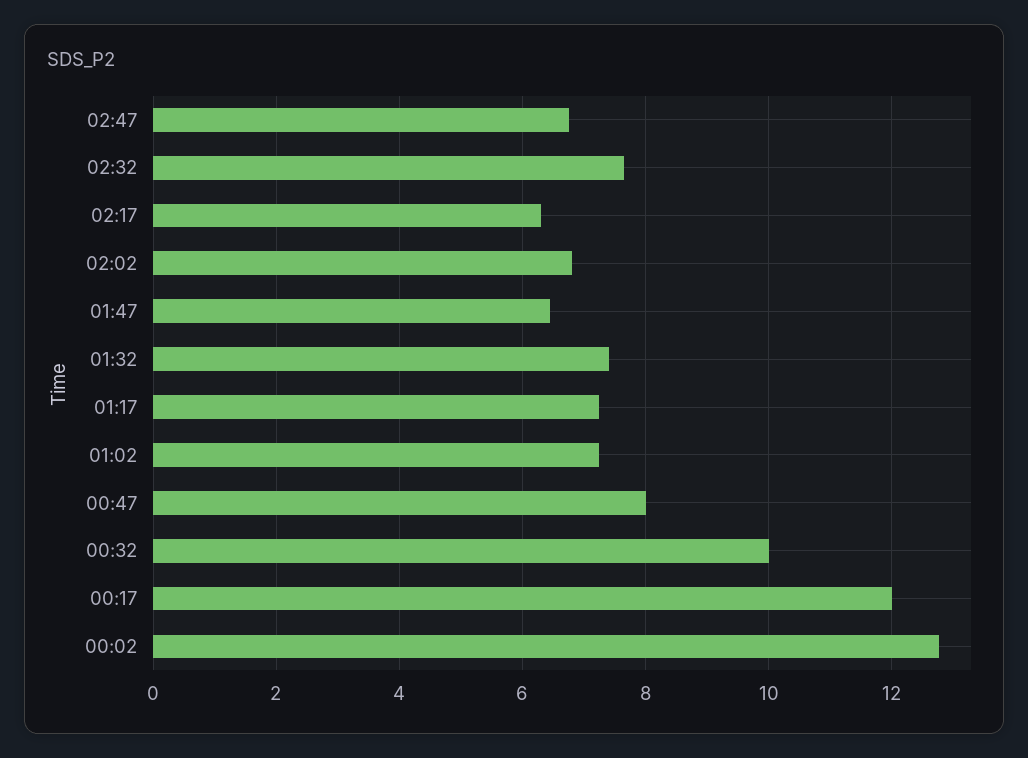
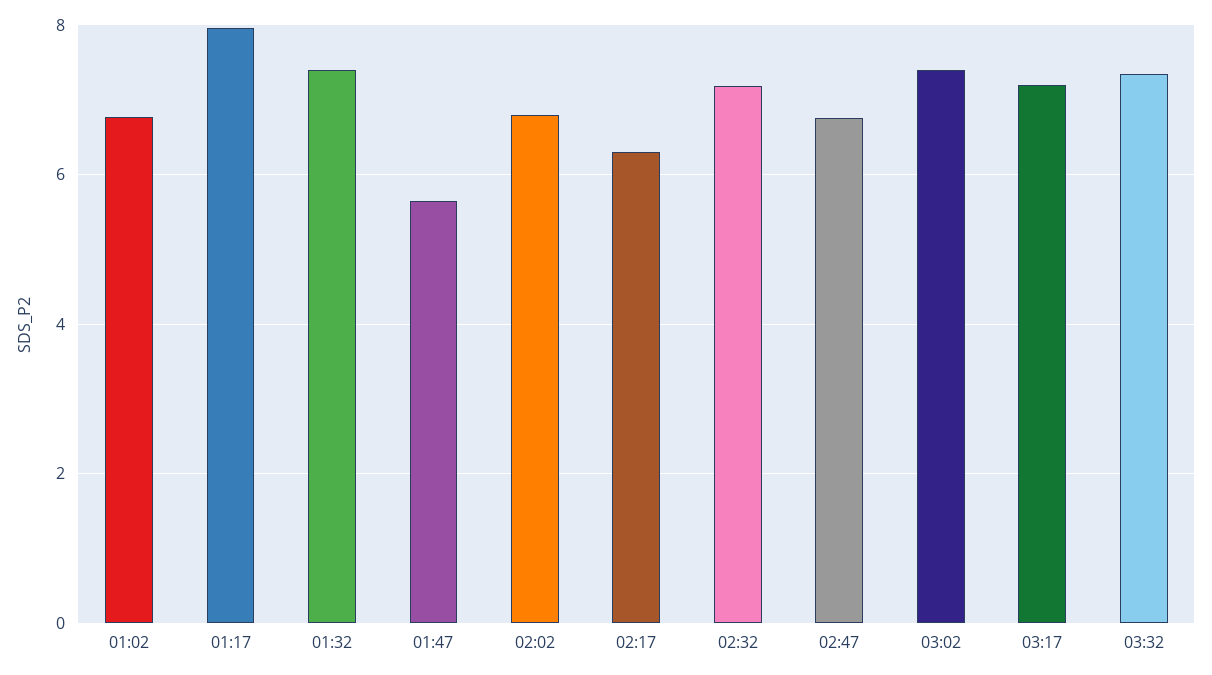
02:32: 7.6 -> 7.2
01:47: 6.4 -> 5.6
01:17: 7.2 -> 8
01:02: 7.2 -> 6.8
00:47: 8 -> none
00:32: 10 -> none
00:17: 12 -> none
00:02: 12.8 -> none
03:02: none -> 7.4
03:17: none -> 7.2
03:32: none -> 7.4

